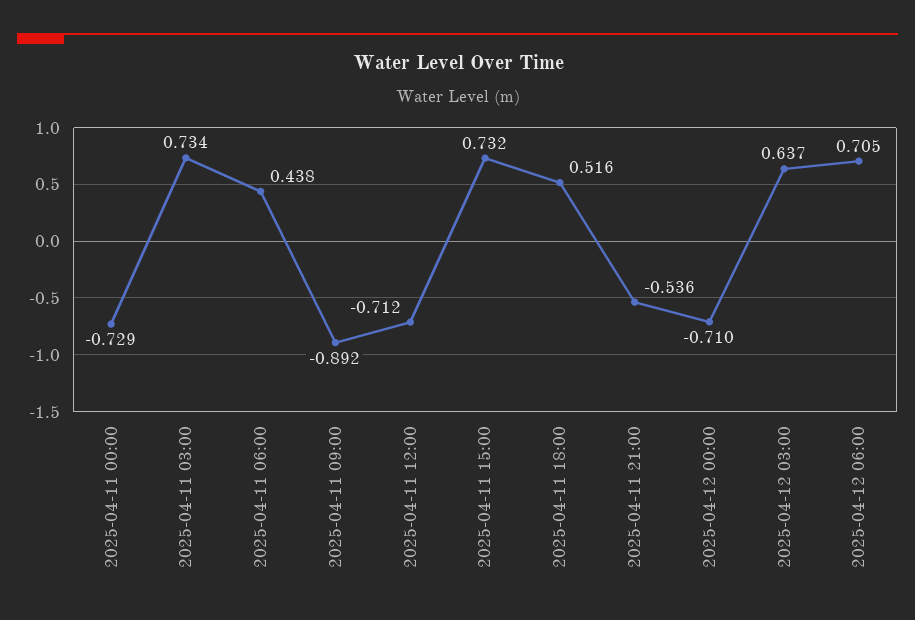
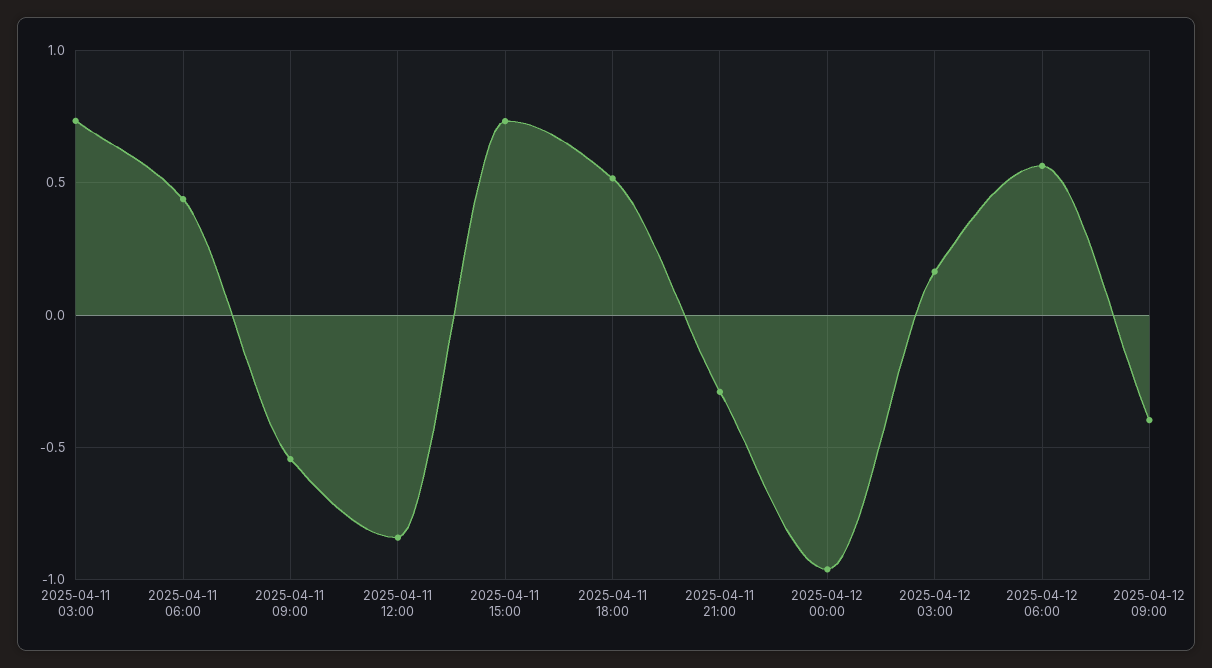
2025-04-11 00:00: -0.729 -> none
2025-04-11 09:00: -0.892 -> -0.55
2025-04-11 12:00: -0.712 -> -0.85
2025-04-11 21:00: -0.536 -> -0.3
2025-04-12 00:00: -0.71 -> -0.95
2025-04-12 03:00: 0.637 -> 0.15
2025-04-12 06:00: 0.705 -> 0.55
2025-04-12 09:00: none -> -0.4

